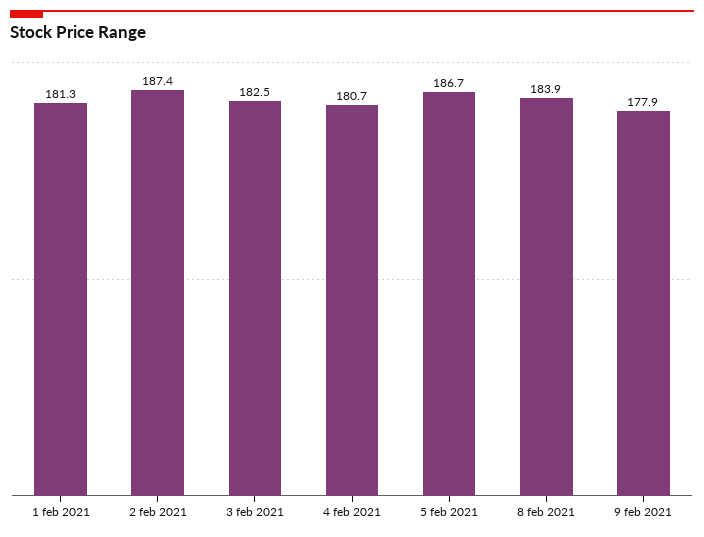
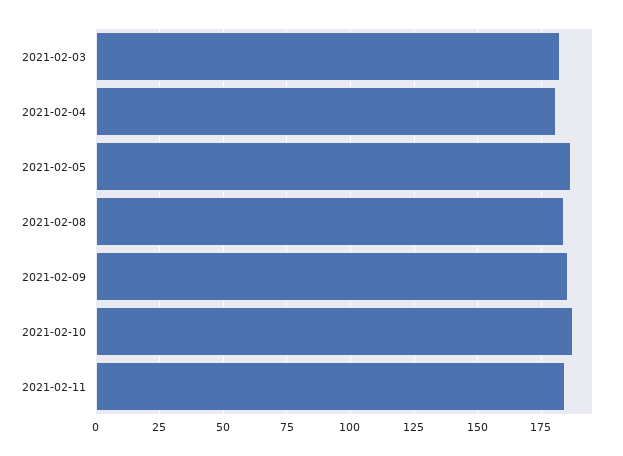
1 feb 2021: 181.3 -> none
2 feb 2021: 187.4 -> none
9 feb 2021: 177.9 -> 185
2021-02-10: none -> 187.5
2021-02-11: none -> 185

